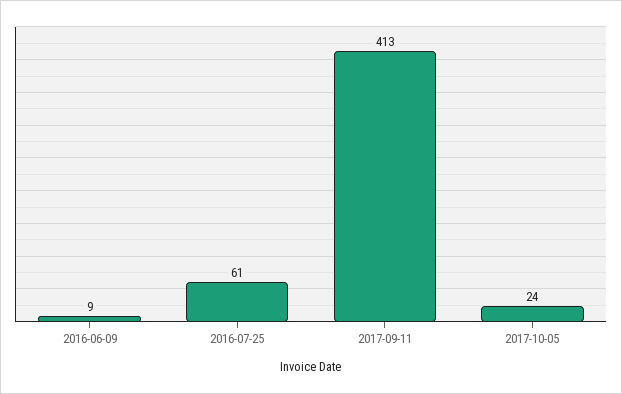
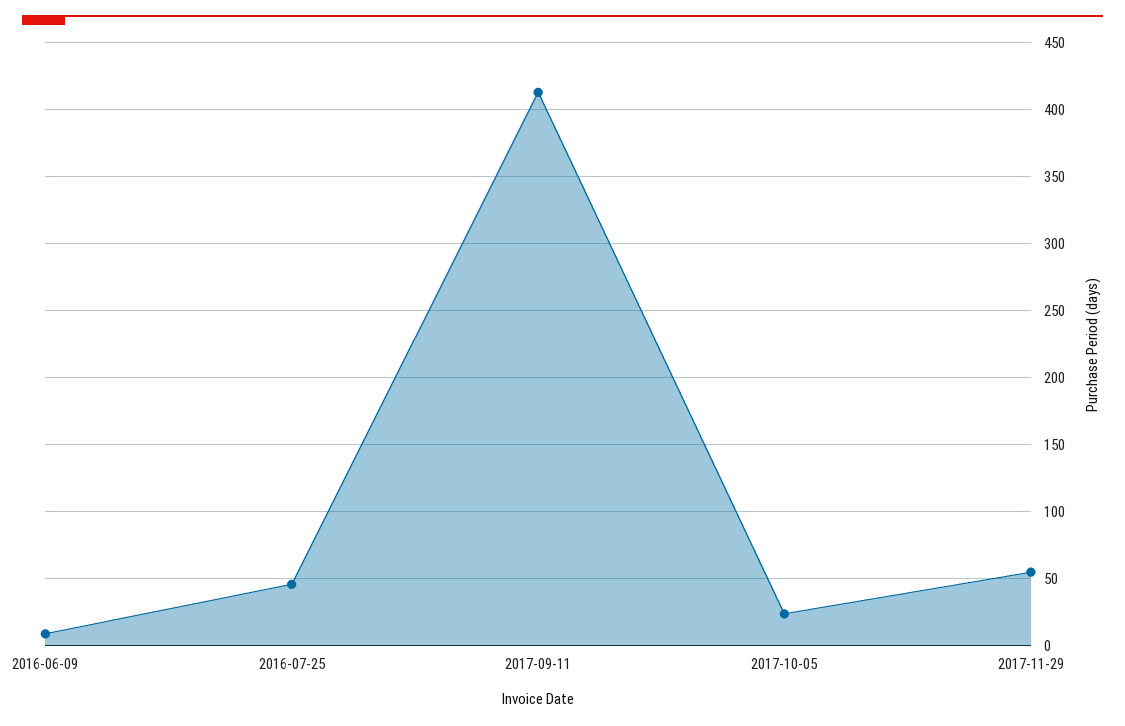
2016-07-25: 61 -> 45
2017-11-29: none -> 55

